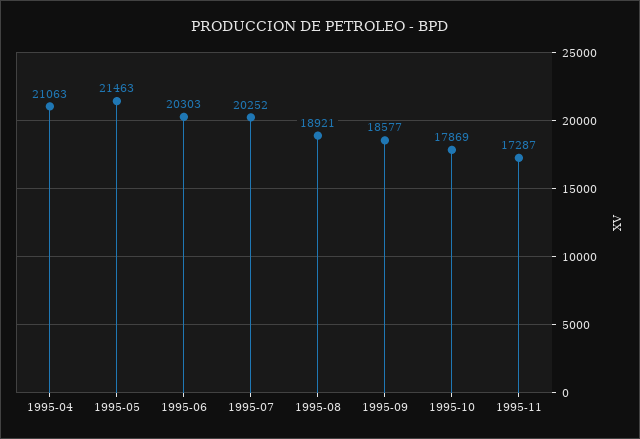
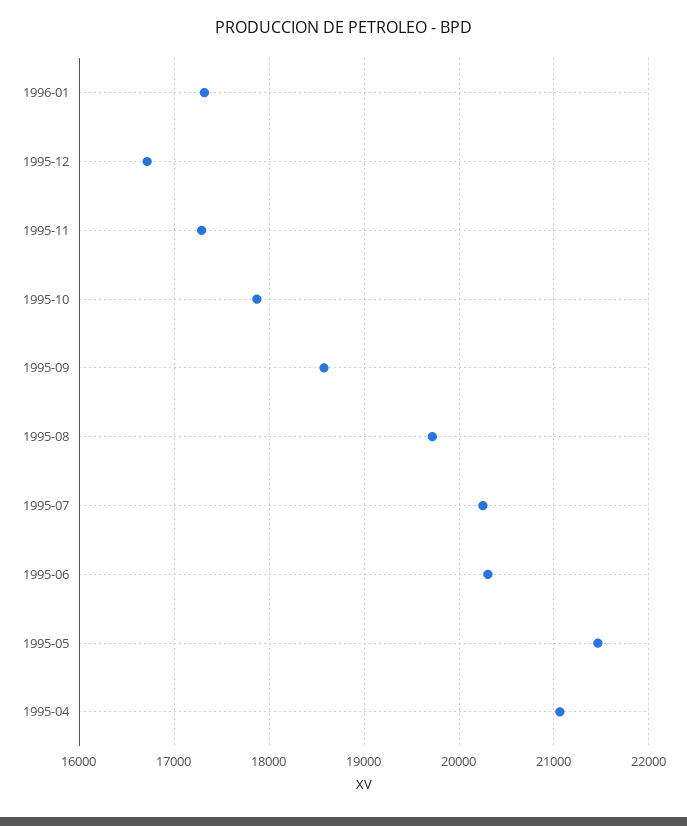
1995-08: 18921 -> 19700
1996-01: none -> 17300
1995-12: none -> 16700

